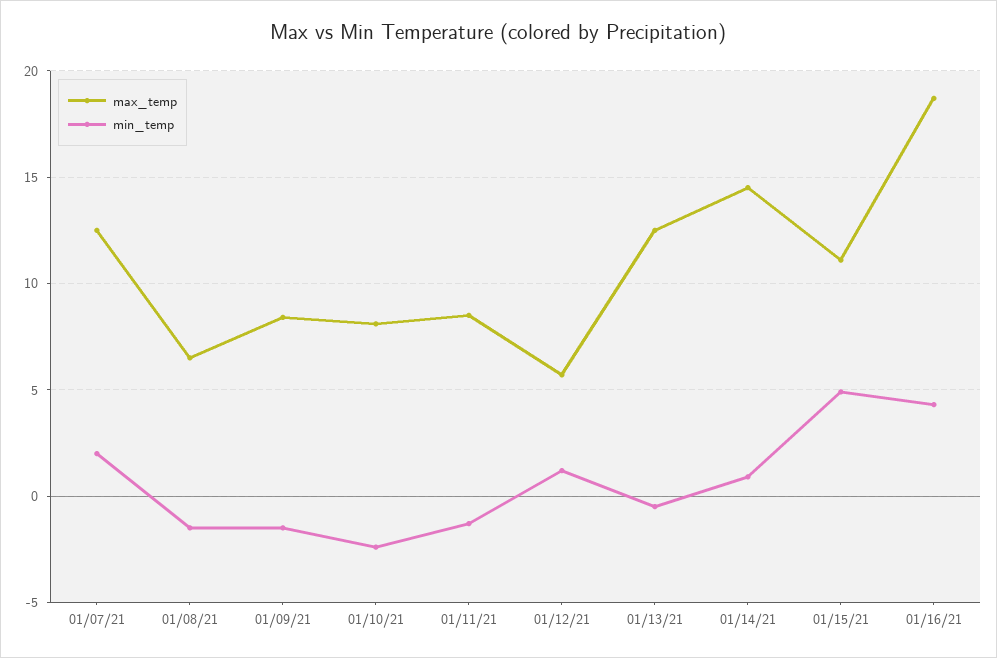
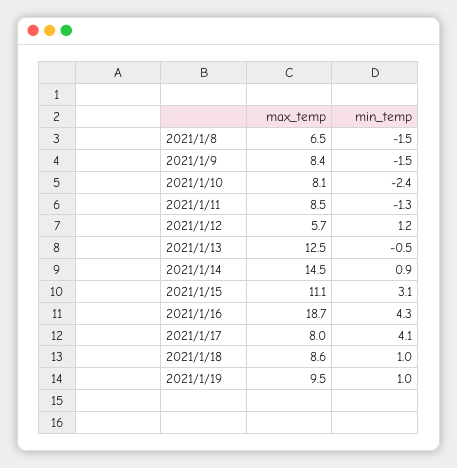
max_temp, 01/07/21: 12.5 -> none
min_temp, 01/07/21: 2 -> none
min_temp, 01/15/21: 5 -> 3.1
max_temp, 2021/1/17: none -> 8
min_temp, 2021/1/17: none -> 4.1
max_temp, 2021/1/18: none -> 8.6
min_temp, 2021/1/18: none -> 1
max_temp, 2021/1/19: none -> 9.5
min_temp, 2021/1/19: none -> 1

